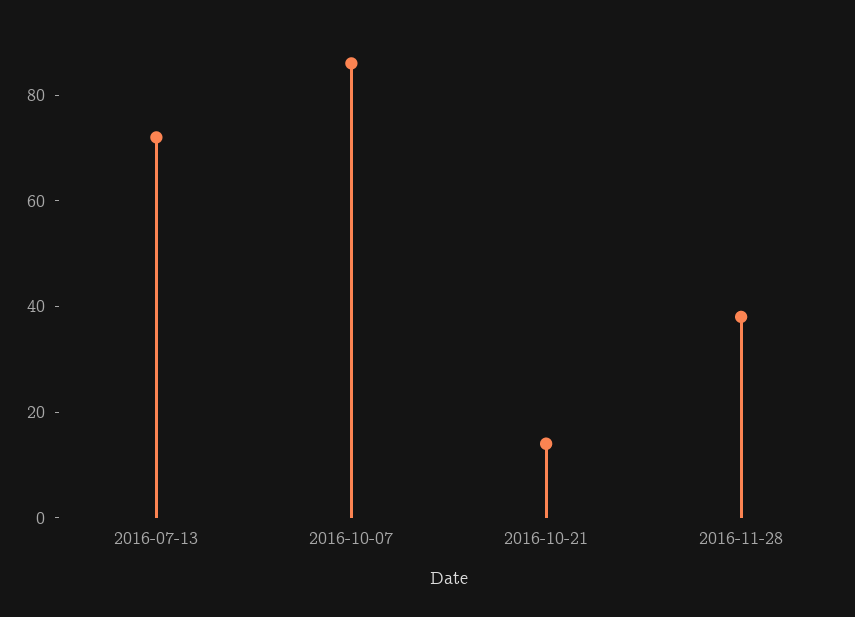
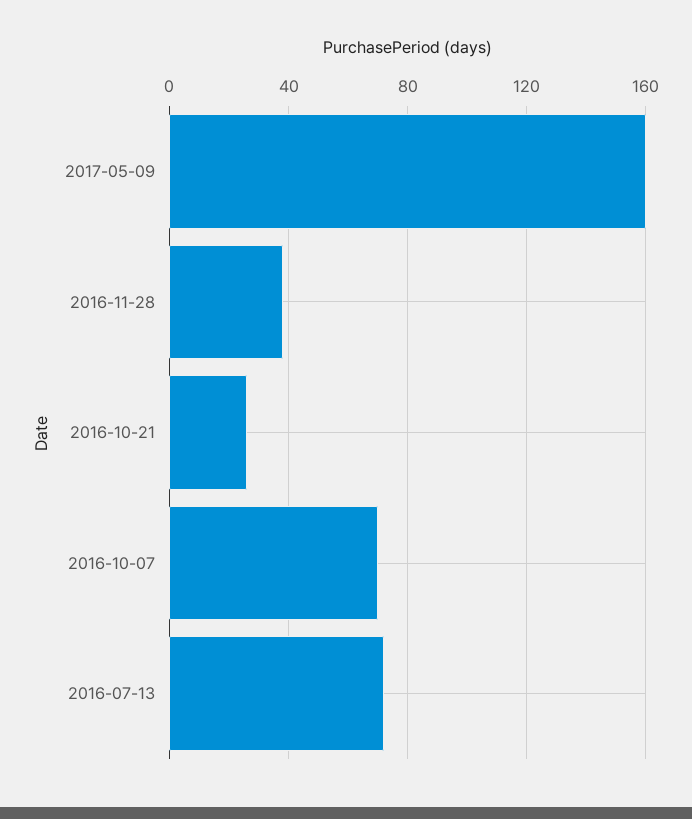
2016-10-07: 85 -> 70
2016-10-21: 15 -> 25
2017-05-09: none -> 160

